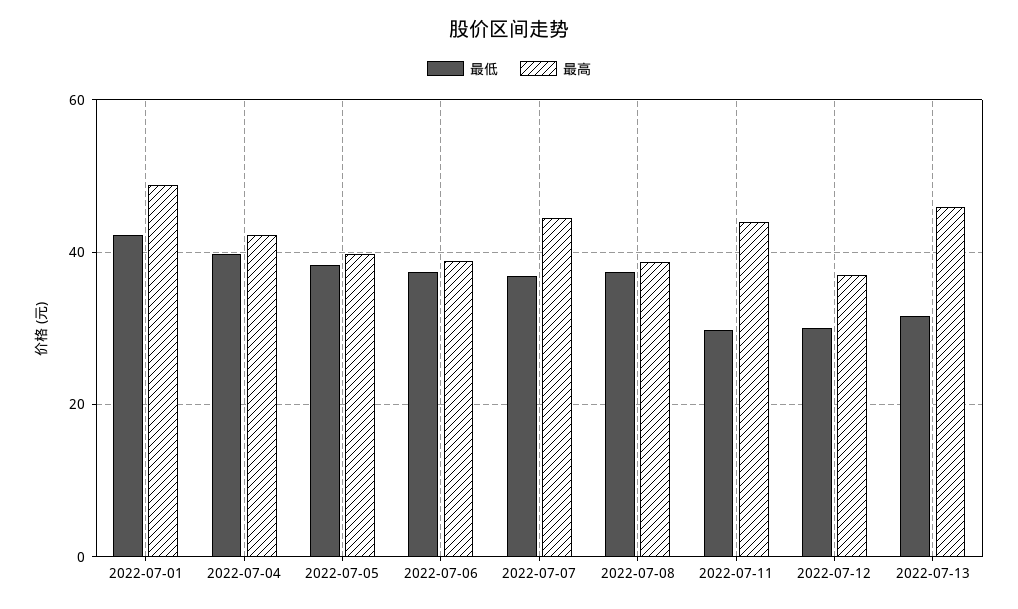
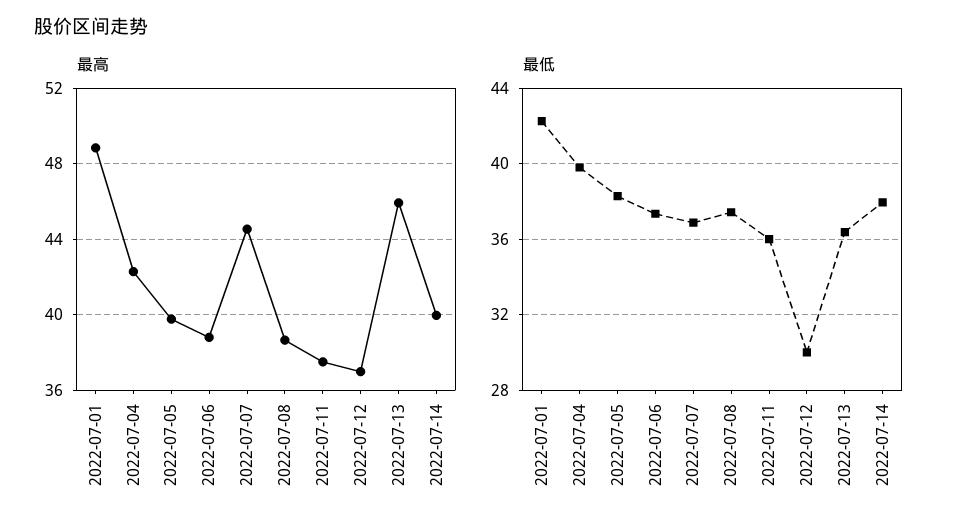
最低, 2022-07-11: 30 -> 36
最高, 2022-07-11: 44 -> 37.5
最低, 2022-07-13: 32 -> 36.5
最高, 2022-07-14: none -> 40
最低, 2022-07-14: none -> 38

